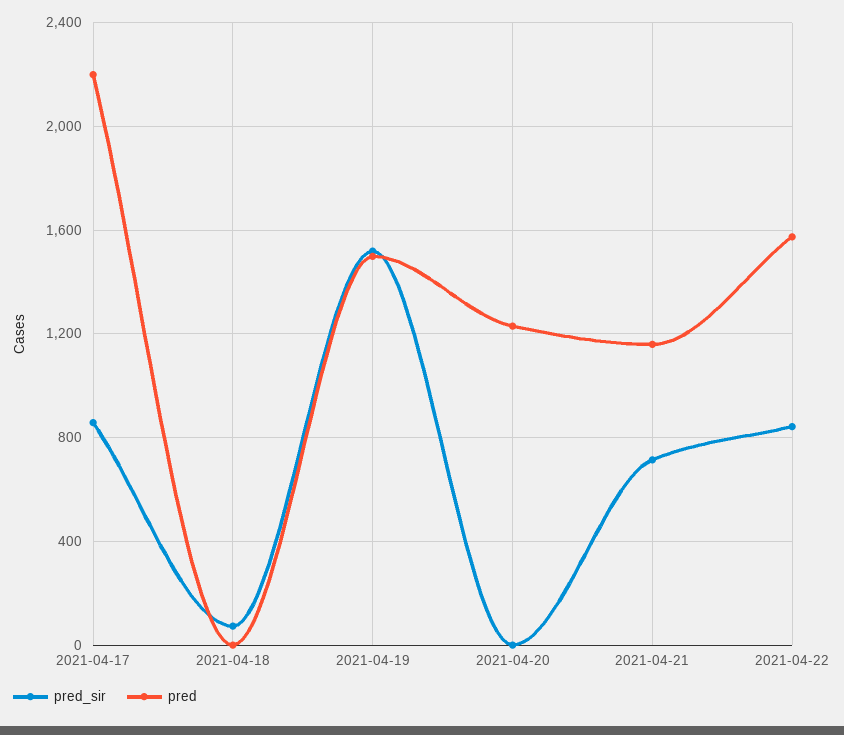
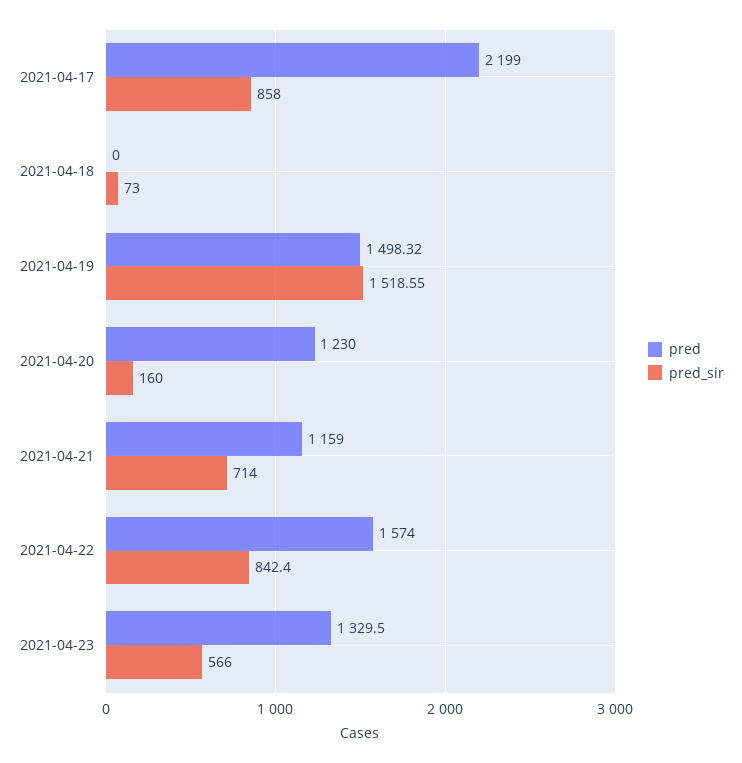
pred_sir, 2021-04-20: 0 -> 160
pred, 2021-04-23: none -> 1329.5
pred_sir, 2021-04-23: none -> 566

